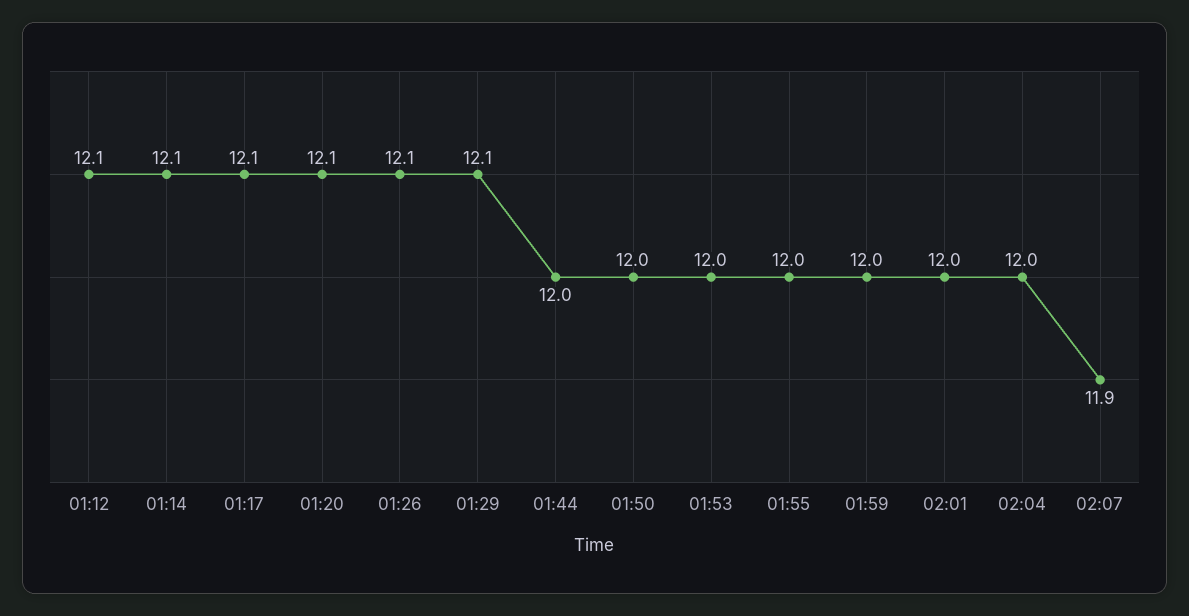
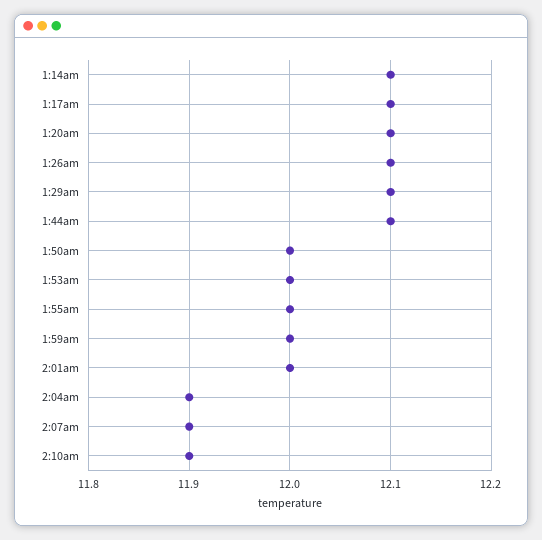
01:12: 12.1 -> none
01:44: 12 -> 12.1
02:04: 12 -> 11.9
2:10am: none -> 11.9

